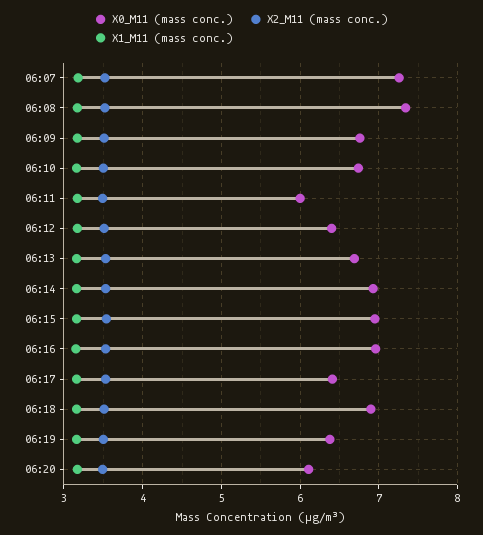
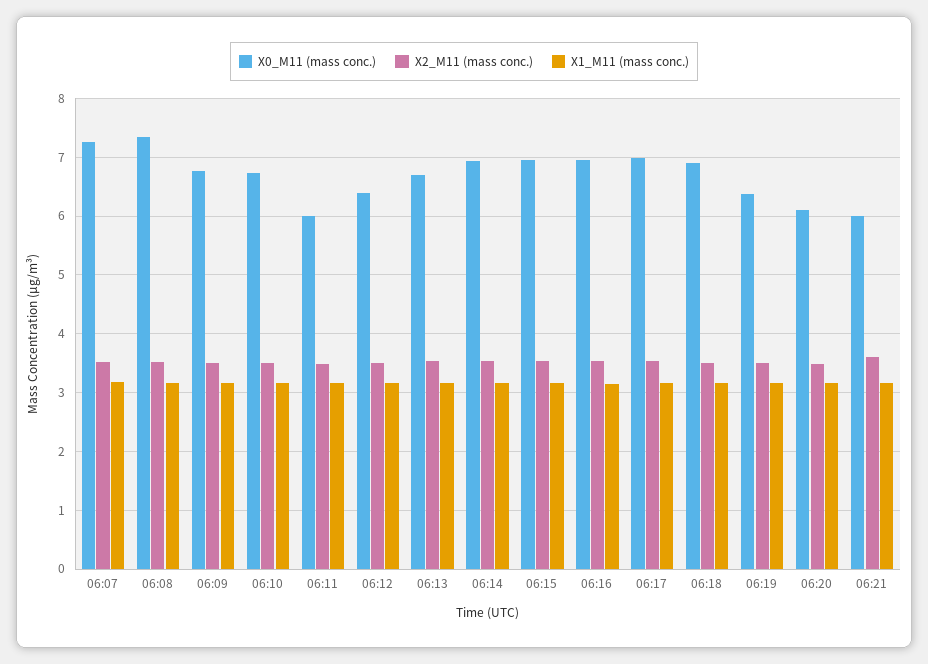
X0_M11 (mass conc.), 06:17: 6.4 -> 7
X0_M11 (mass conc.), 06:21: none -> 6
X2_M11 (mass conc.), 06:21: none -> 3.6
X1_M11 (mass conc.), 06:21: none -> 3.2

